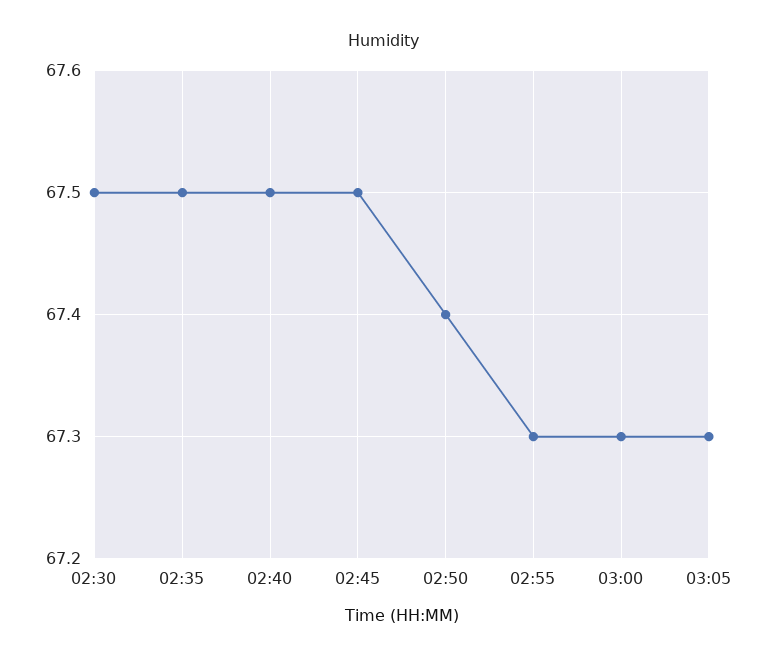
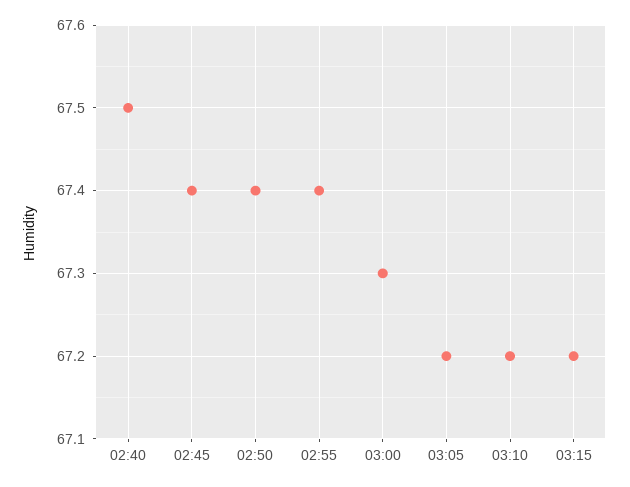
02:30: 67.5 -> none
02:35: 67.5 -> none
02:45: 67.5 -> 67.4
02:55: 67.3 -> 67.4
03:05: 67.3 -> 67.2
03:10: none -> 67.2
03:15: none -> 67.2

